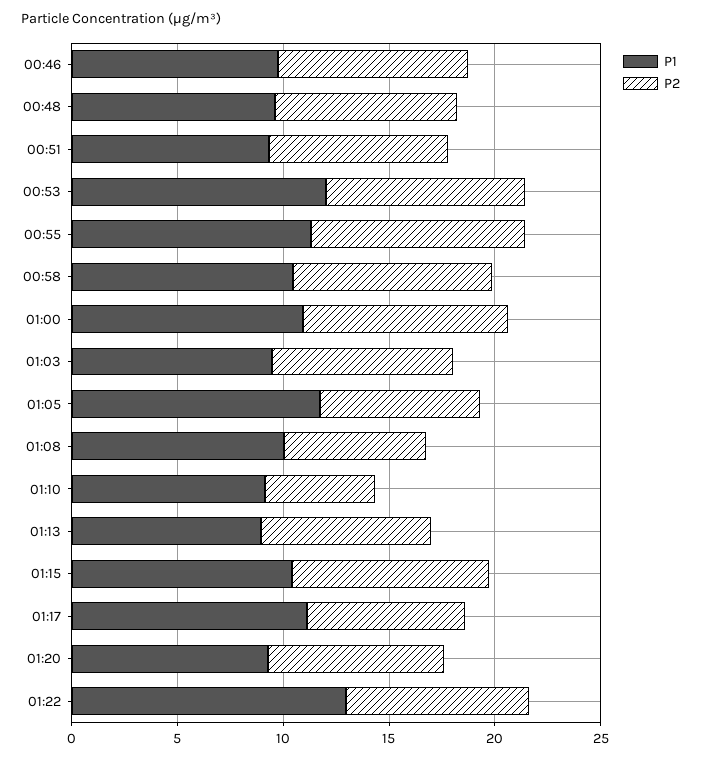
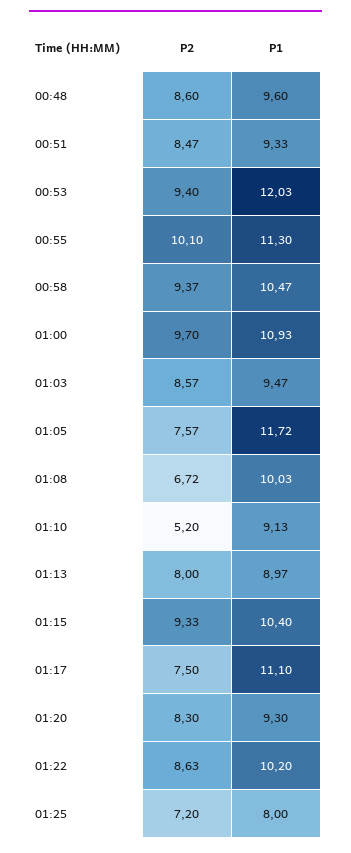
P1, 00:46: 10 -> none
P2, 00:46: 9 -> none
P1, 01:22: 13 -> 10.2
P2, 01:25: none -> 7.2
P1, 01:25: none -> 8

